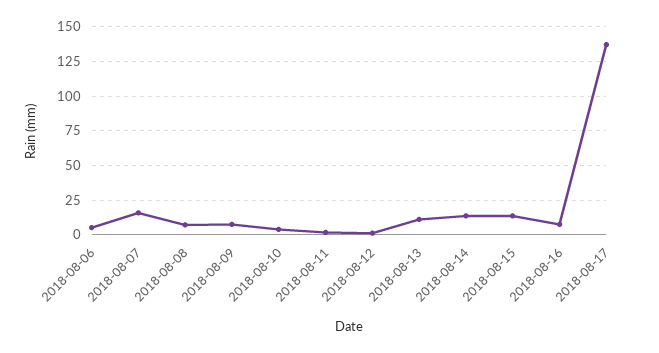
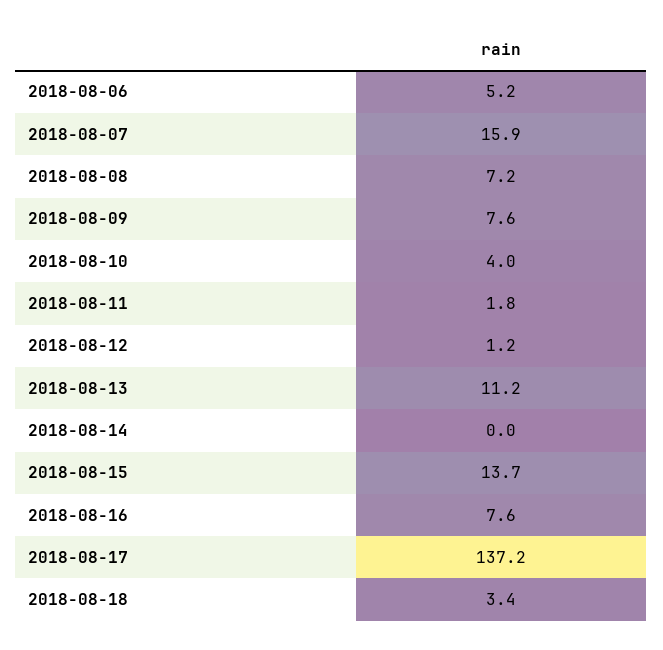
2018-08-14: 15 -> 0
2018-08-18: none -> 3.4

